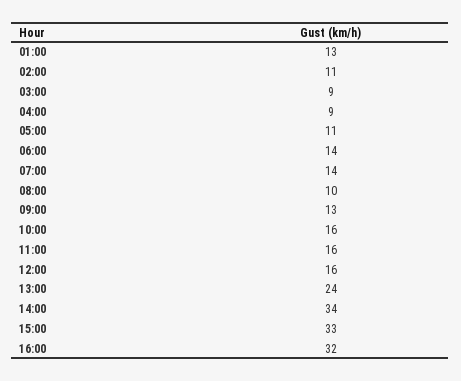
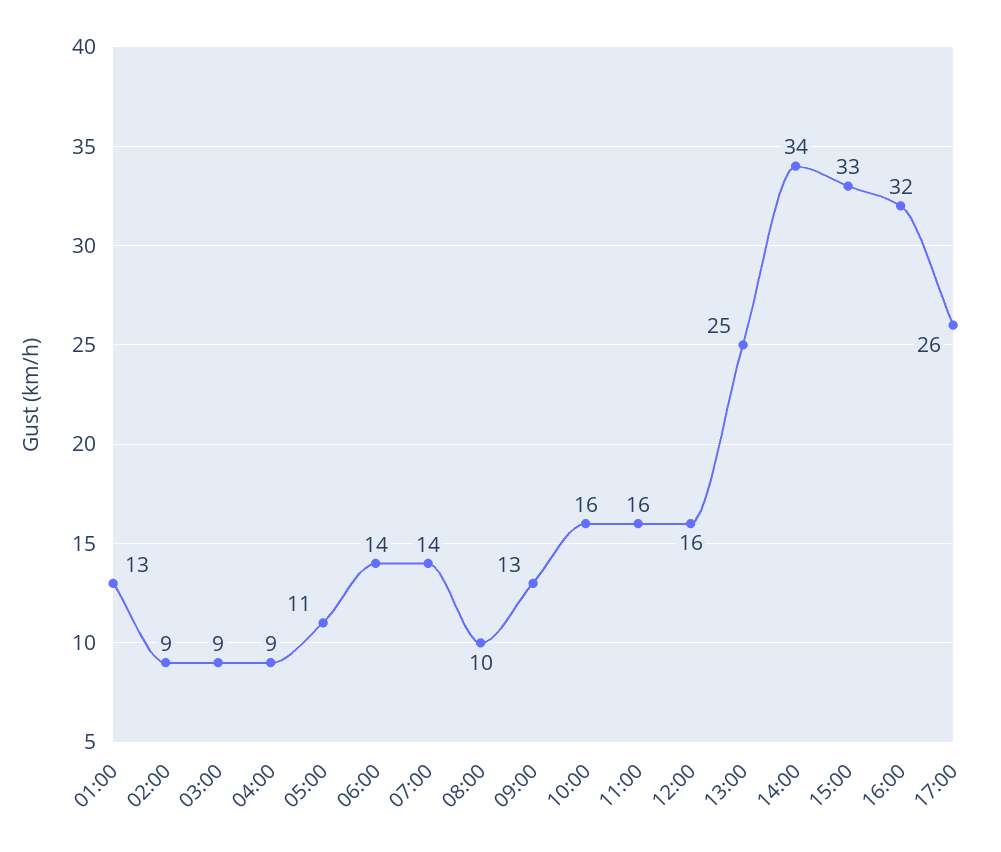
02:00: 11 -> 9
13:00: 24 -> 25
17:00: none -> 26

